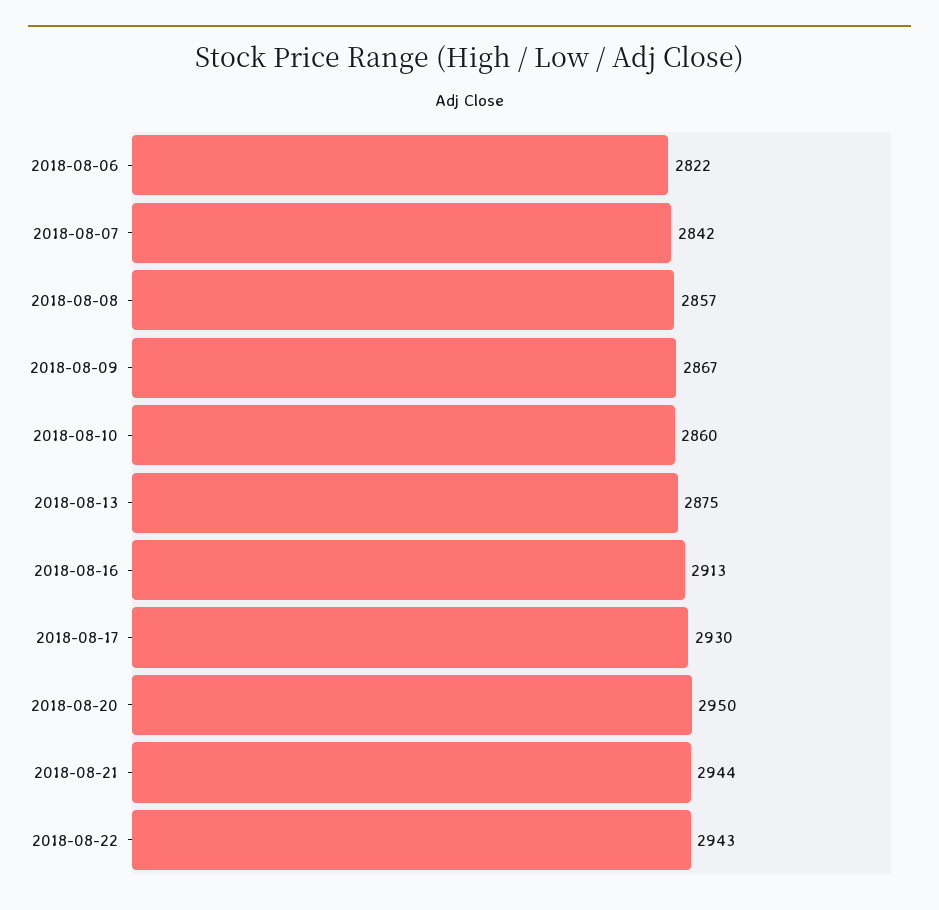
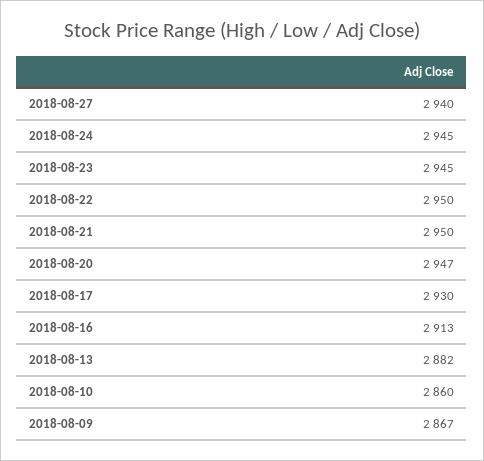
2018-08-06: 2822 -> none
2018-08-07: 2842 -> none
2018-08-08: 2857 -> none
2018-08-13: 2875 -> 2882
2018-08-20: 2950 -> 2947
2018-08-21: 2944 -> 2950
2018-08-22: 2943 -> 2950
2018-08-27: none -> 2940
2018-08-24: none -> 2945
2018-08-23: none -> 2945

